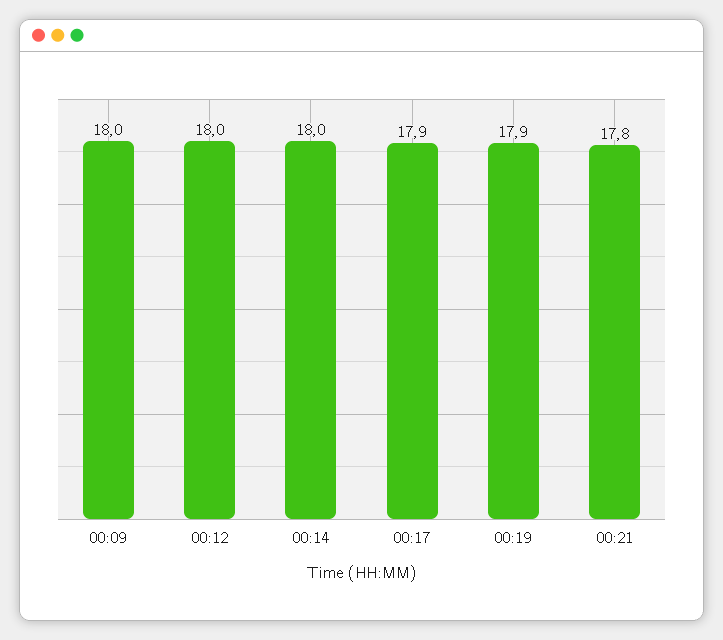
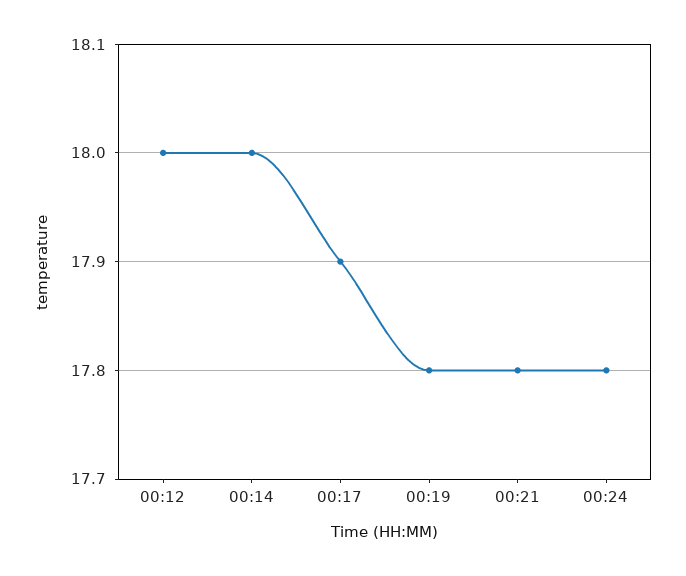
00:09: 18 -> none
00:19: 17.9 -> 17.8
00:24: none -> 17.8

